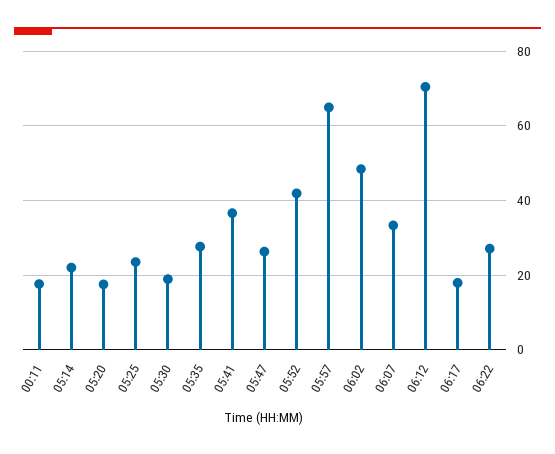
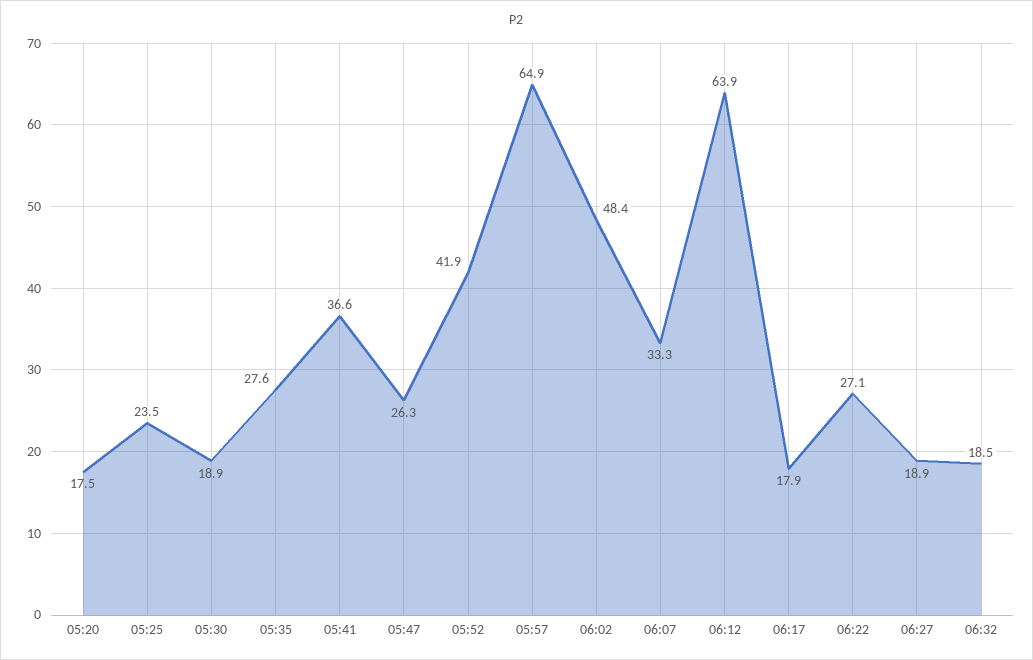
00:11: 18 -> none
05:14: 22 -> none
06:12: 70 -> 63.9
06:27: none -> 18.9
06:32: none -> 18.5

